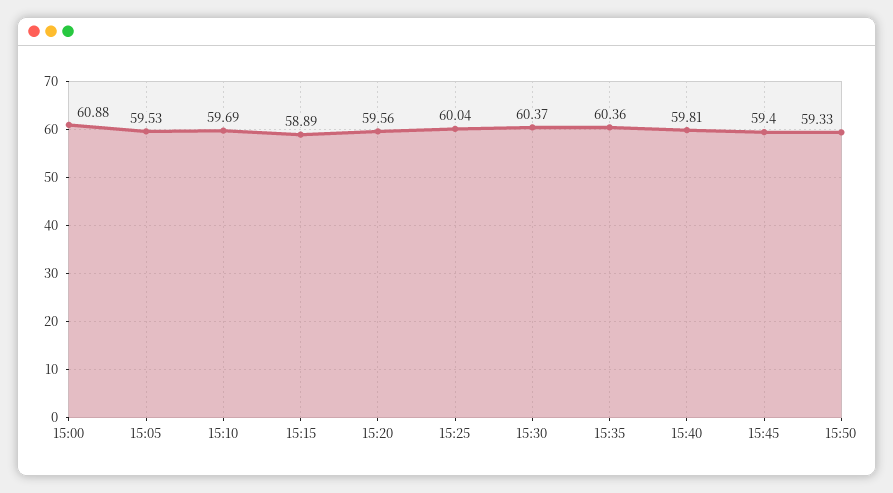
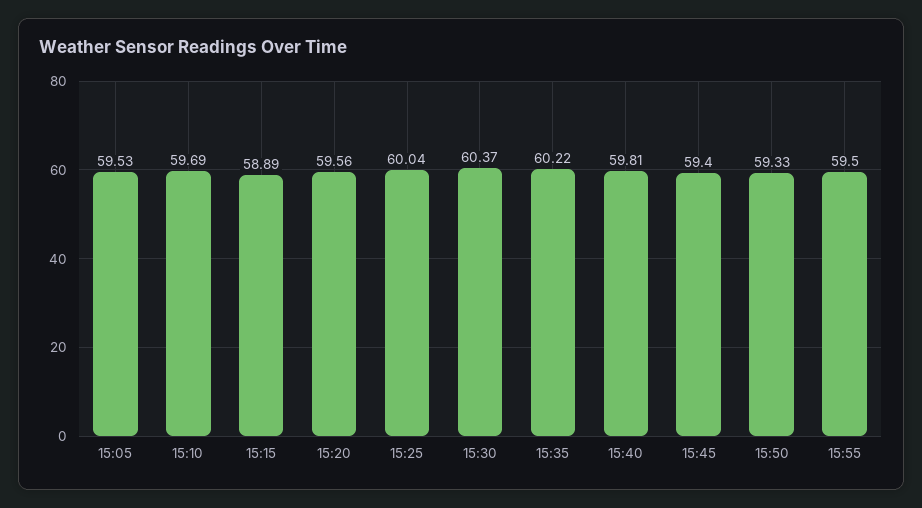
15:00: 60.88 -> none
15:35: 60.36 -> 60.22
15:55: none -> 59.5

